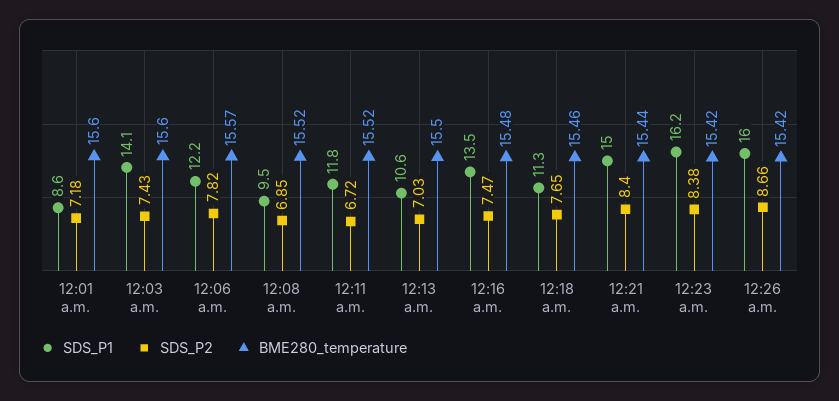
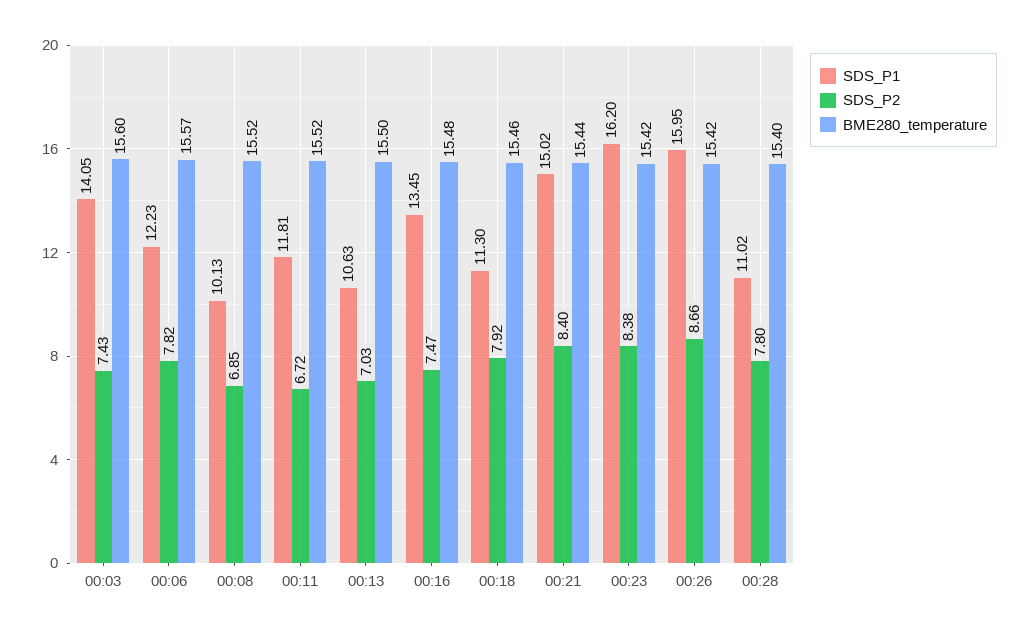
SDS_P1, 12:01 a.m.: 8.6 -> none
SDS_P2, 12:01 a.m.: 7.18 -> none
BME280_temperature, 12:01 a.m.: 15.6 -> none
SDS_P1, 12:08 a.m.: 9.5 -> 10.13
SDS_P2, 12:18 a.m.: 7.65 -> 7.92
SDS_P1, 00:28: none -> 11.02
SDS_P2, 00:28: none -> 7.8
BME280_temperature, 00:28: none -> 15.4

